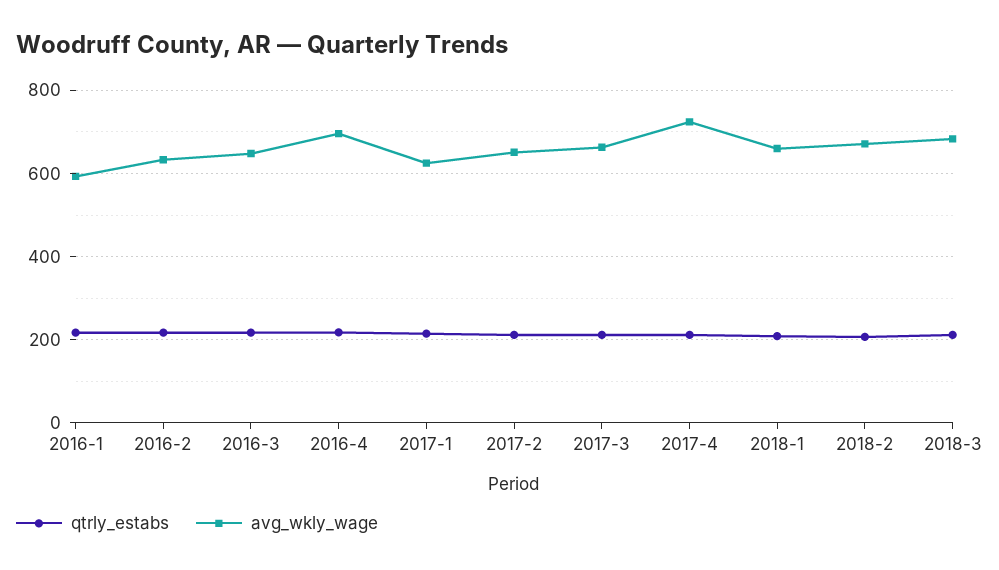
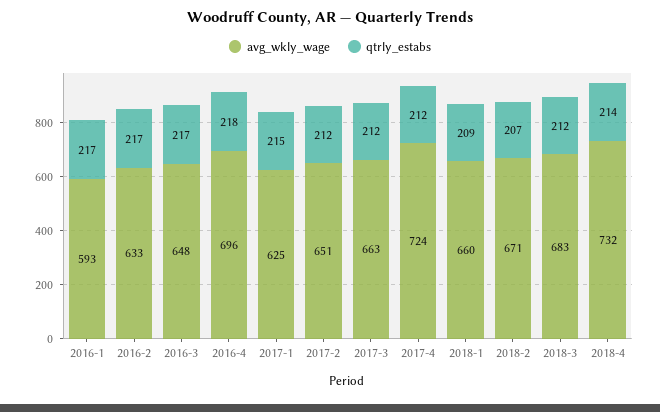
avg_wkly_wage, 2018-4: none -> 732
qtrly_estabs, 2018-4: none -> 214

